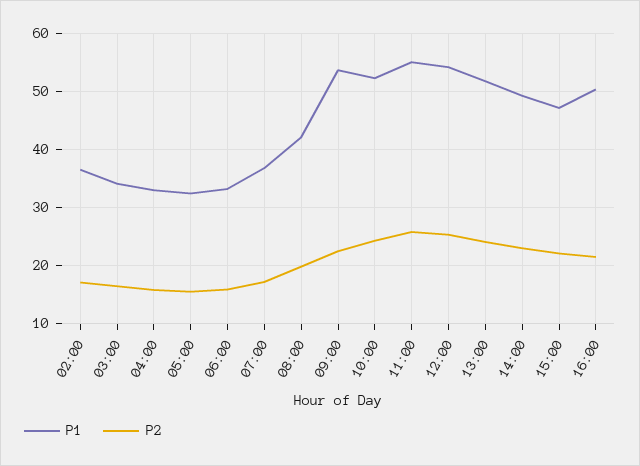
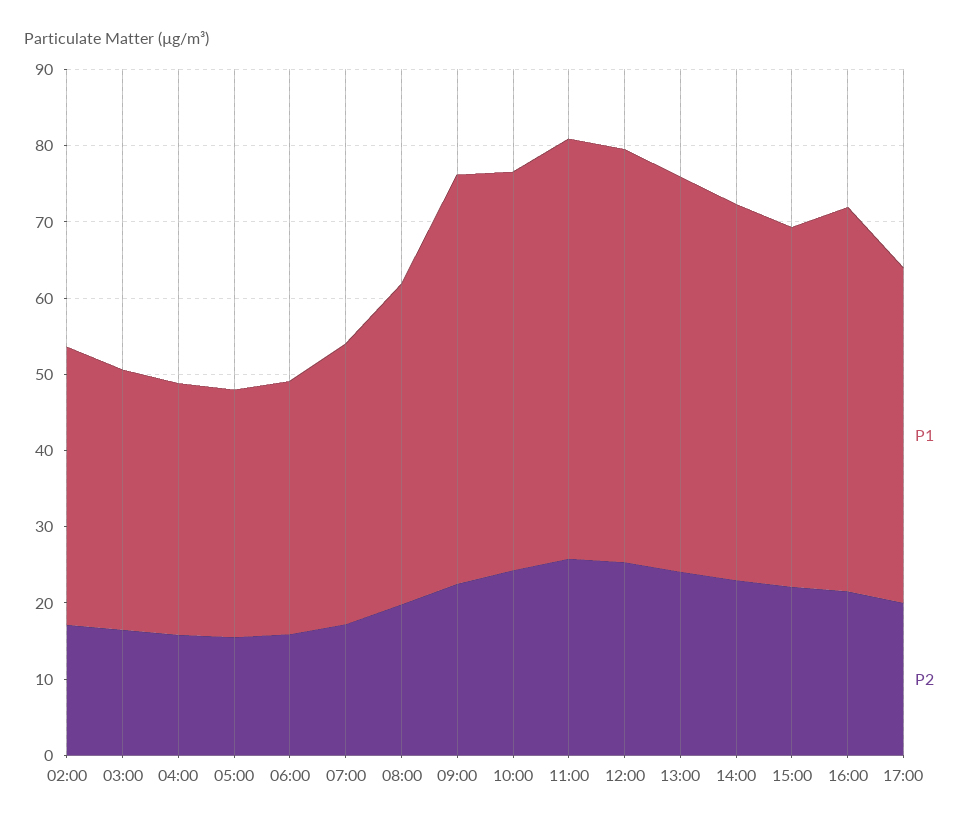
P1, 17:00: none -> 44
P2, 17:00: none -> 20

